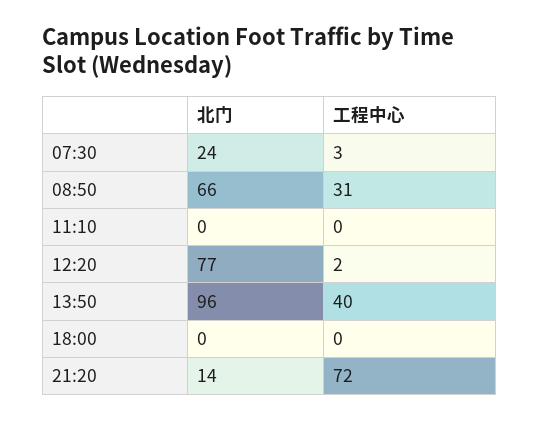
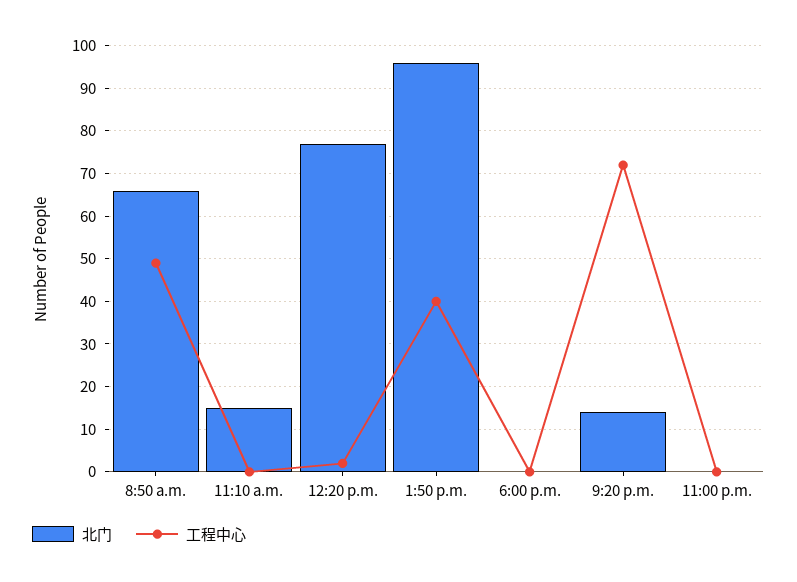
北门, 07:30: 24 -> none
工程中心, 07:30: 3 -> none
工程中心, 08:50: 31 -> 50
北门, 11:10: 0 -> 15
北门, 11:00 p.m.: none -> 0
工程中心, 11:00 p.m.: none -> 0

